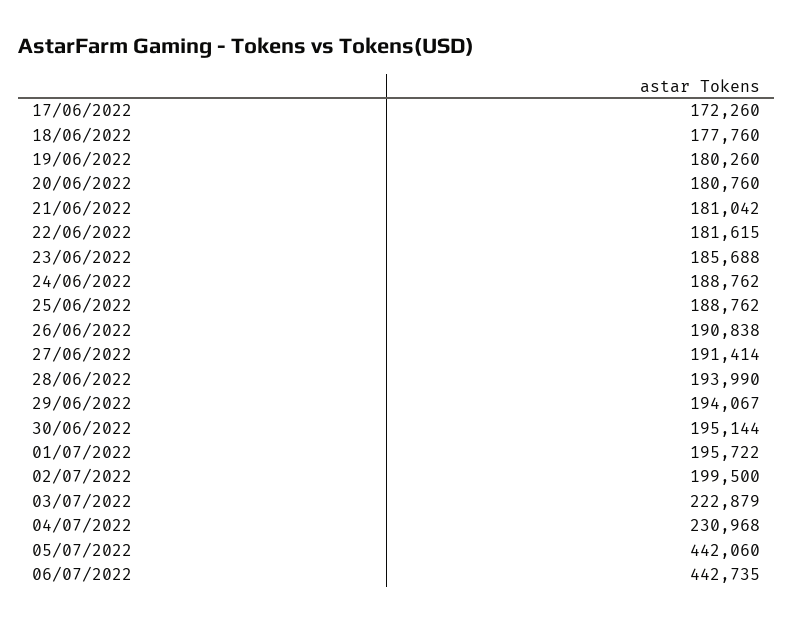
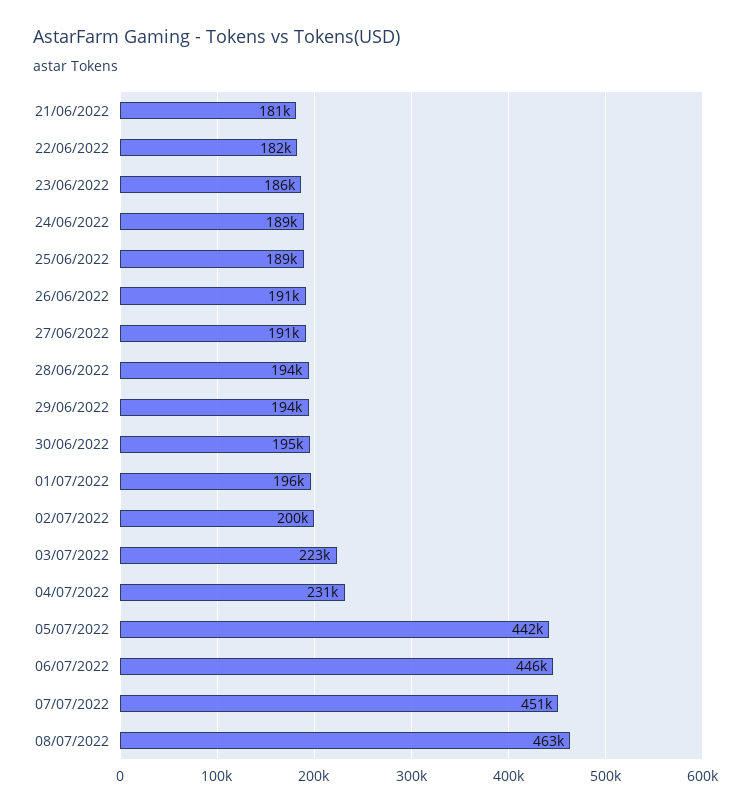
17/06/2022: 172260 -> none
18/06/2022: 177760 -> none
19/06/2022: 180260 -> none
20/06/2022: 180760 -> none
06/07/2022: 442735 -> 446000
07/07/2022: none -> 451000
08/07/2022: none -> 463000

